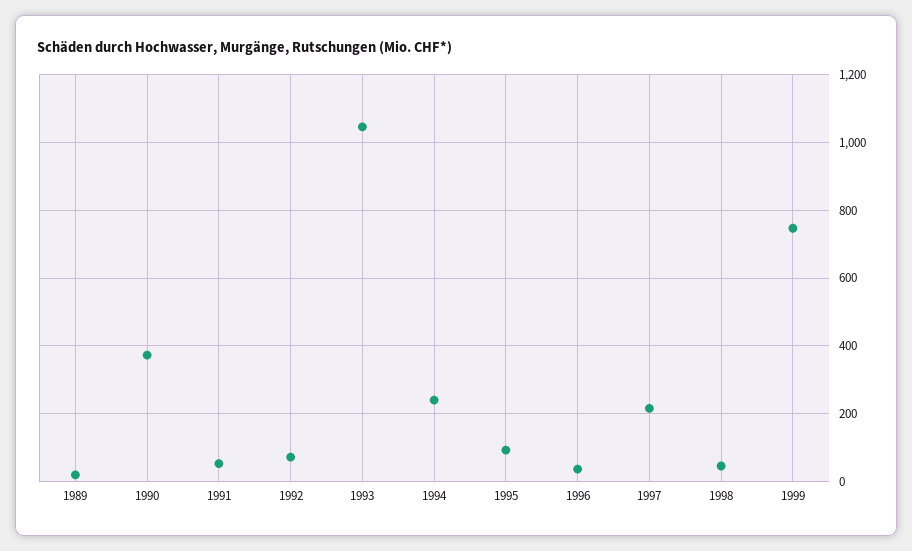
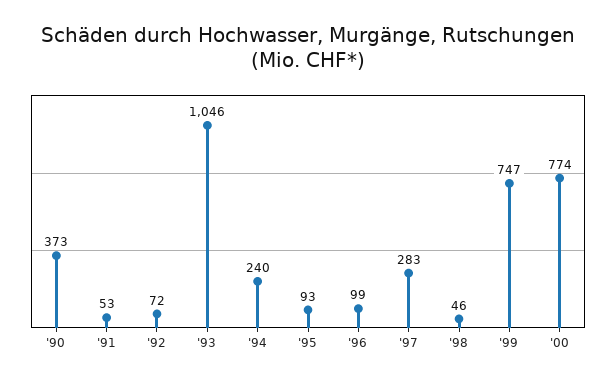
1989: 20 -> none
1996: 40 -> 99
1997: 220 -> 283
'00: none -> 774

